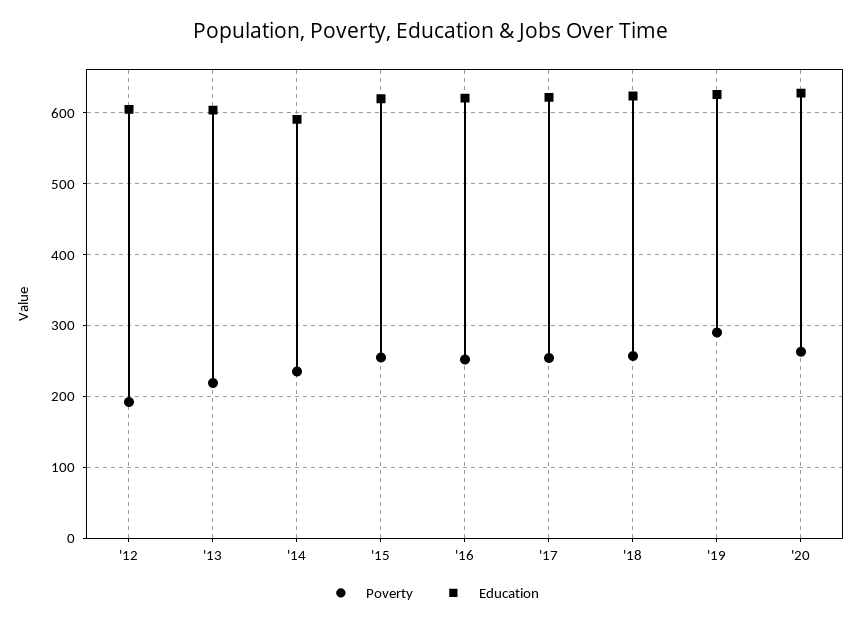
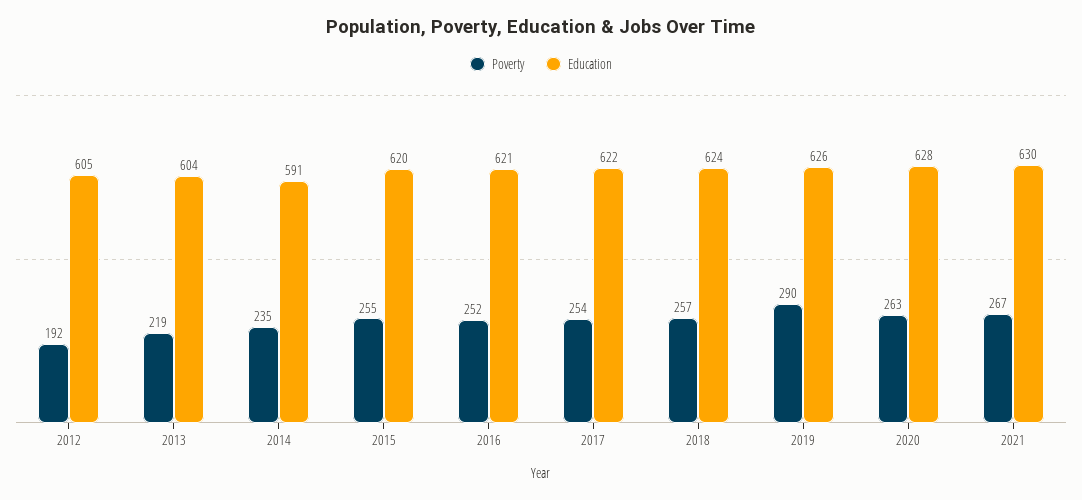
Poverty, 2021: none -> 267
Education, 2021: none -> 630

